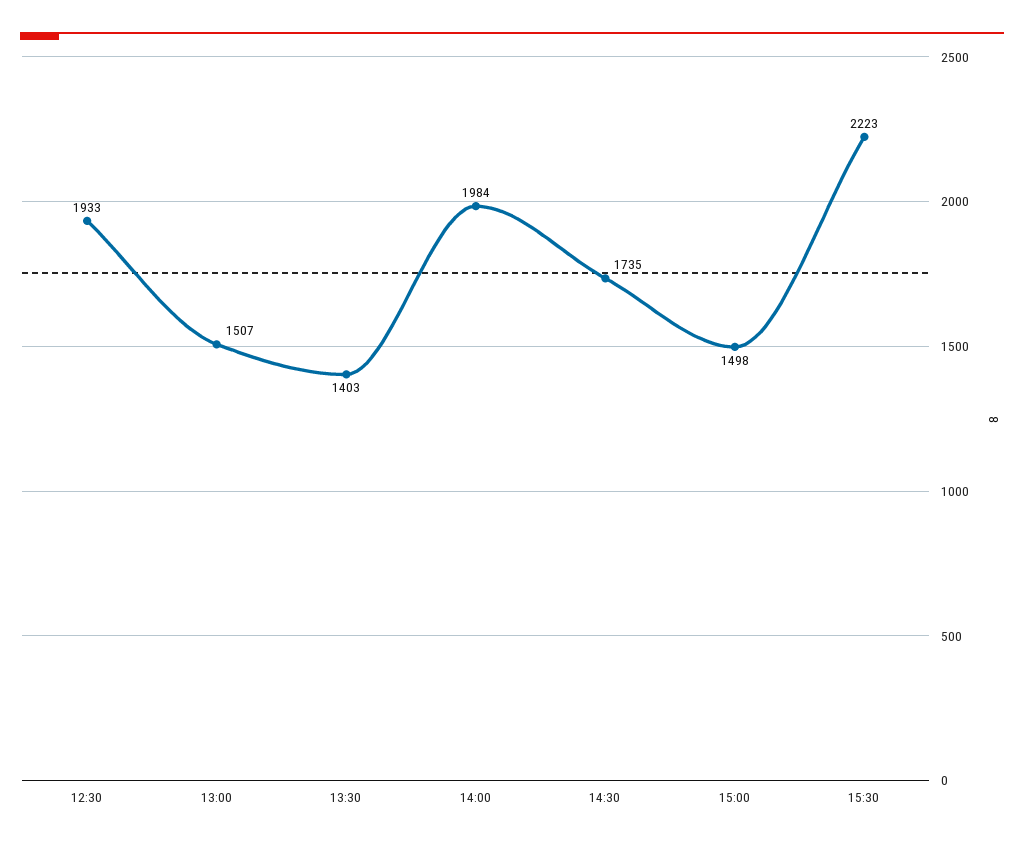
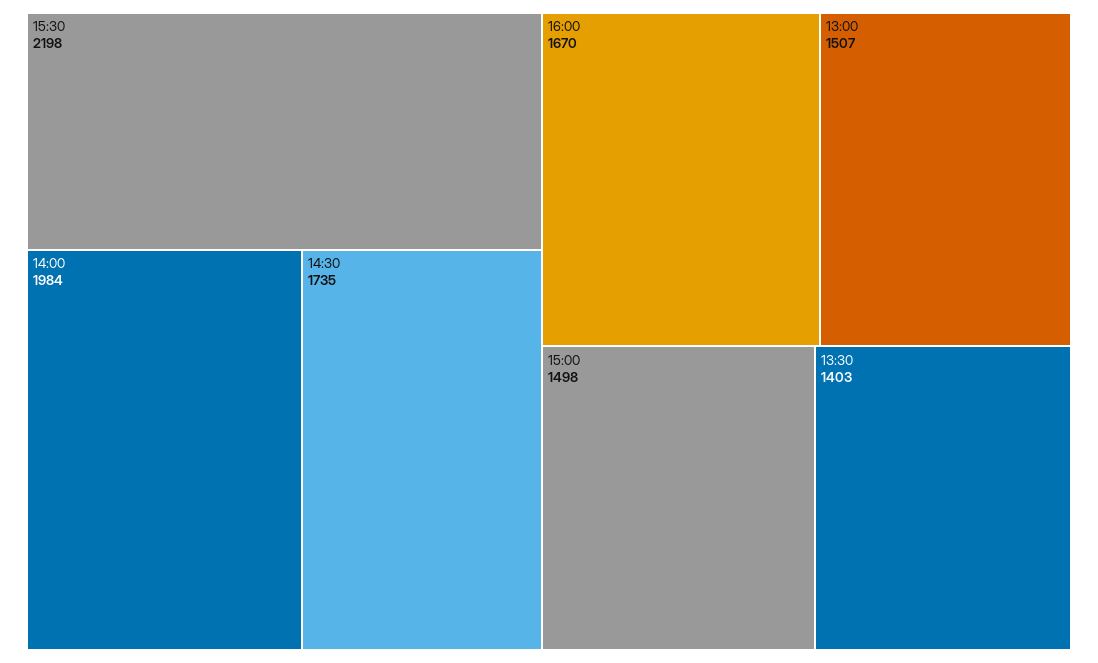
12:30: 1933 -> none
15:30: 2223 -> 2198
16:00: none -> 1670

